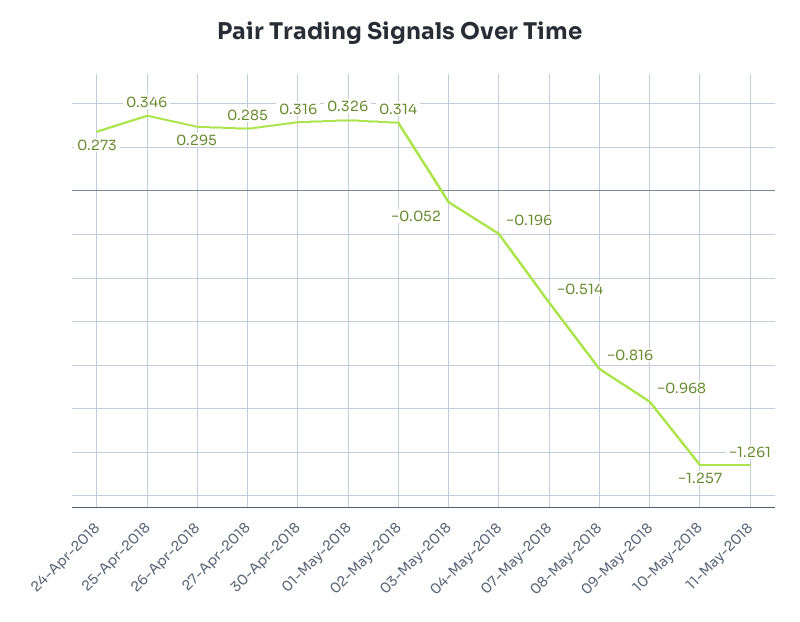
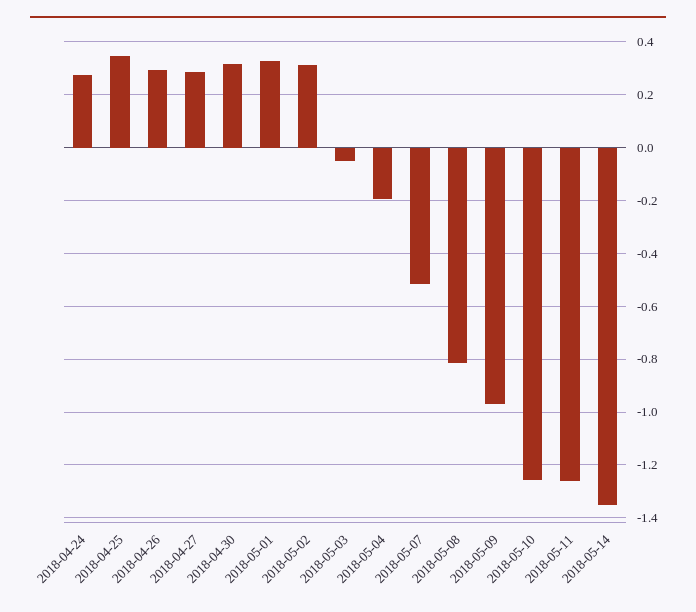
2018-05-14: none -> -1.35

